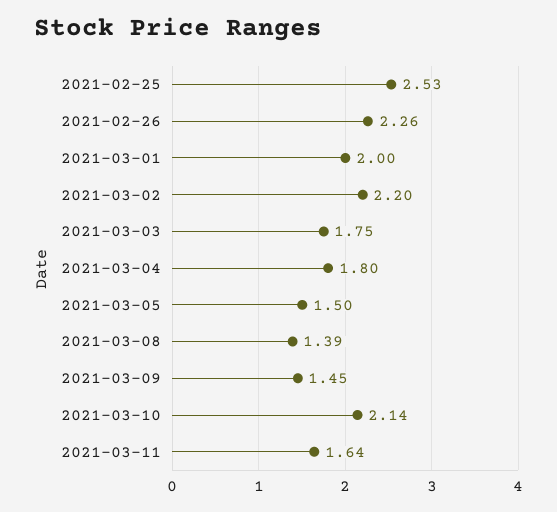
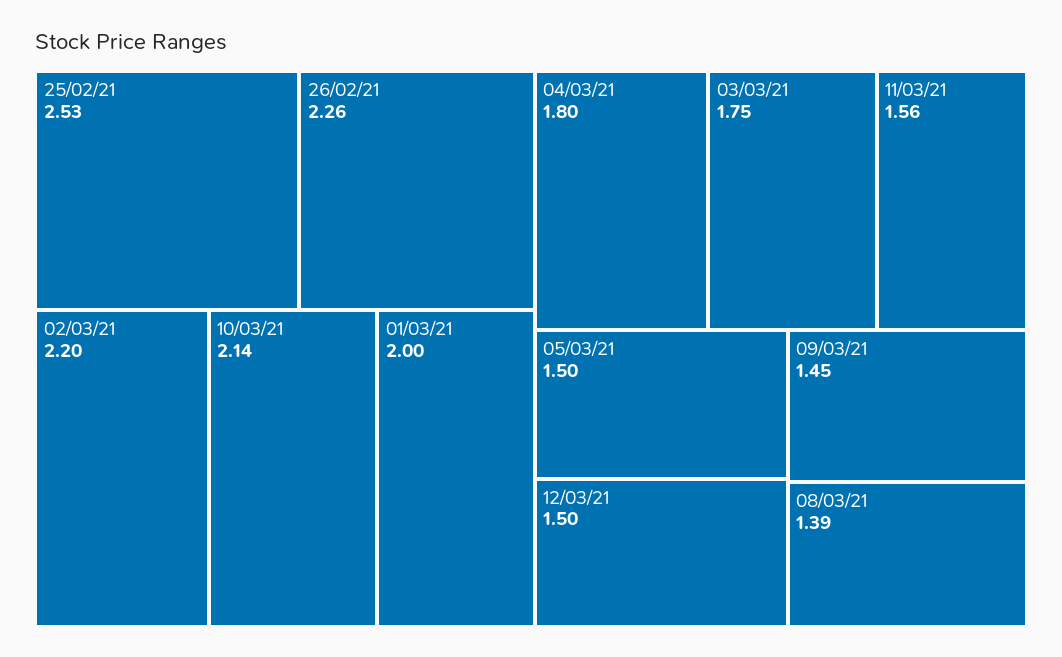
2021-03-11: 1.64 -> 1.56
12/03/21: none -> 1.5

